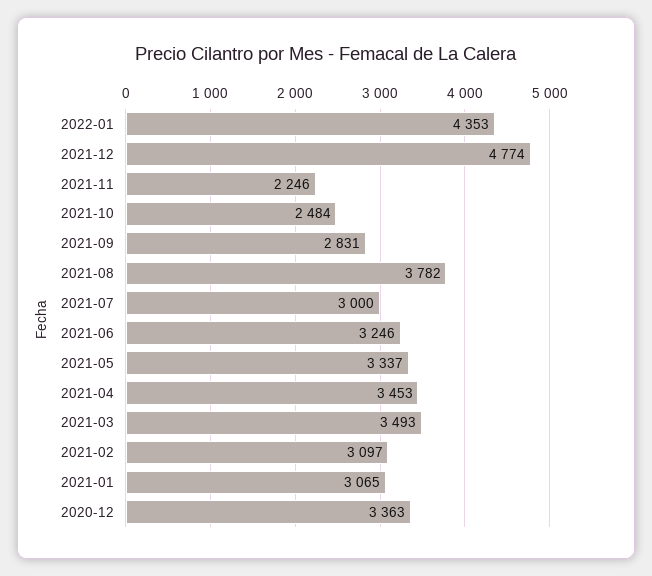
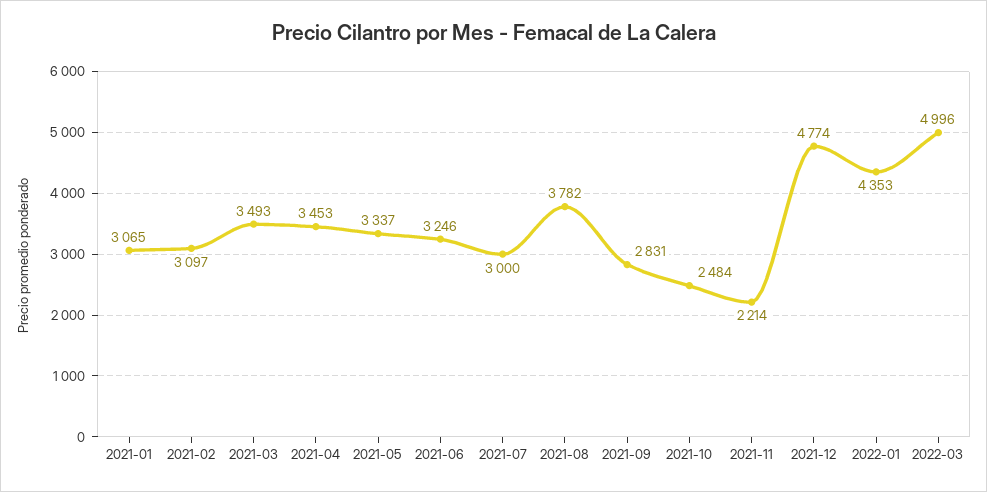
2021-11: 2246 -> 2214
2020-12: 3363 -> none
2022-03: none -> 4996

